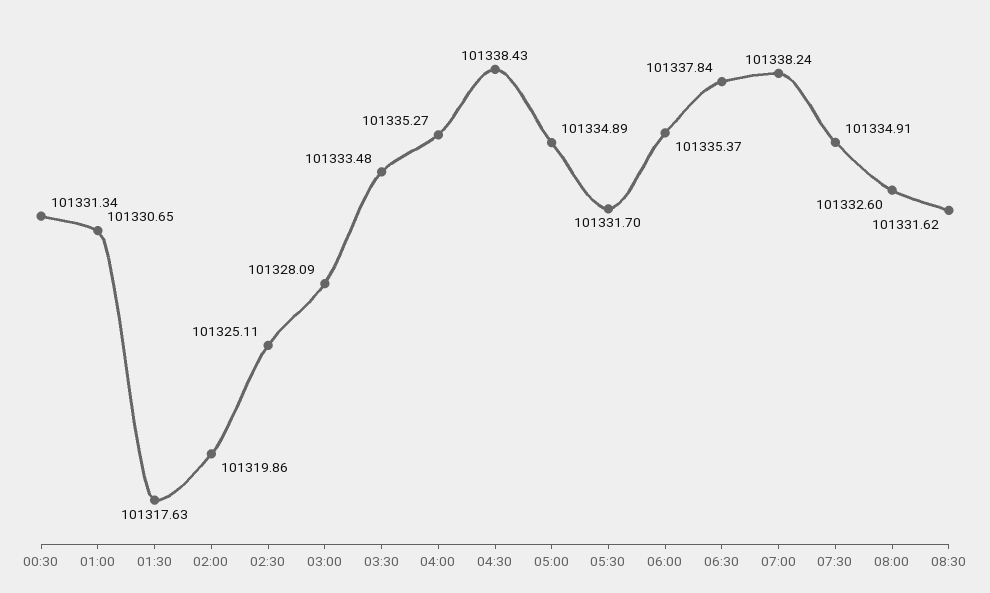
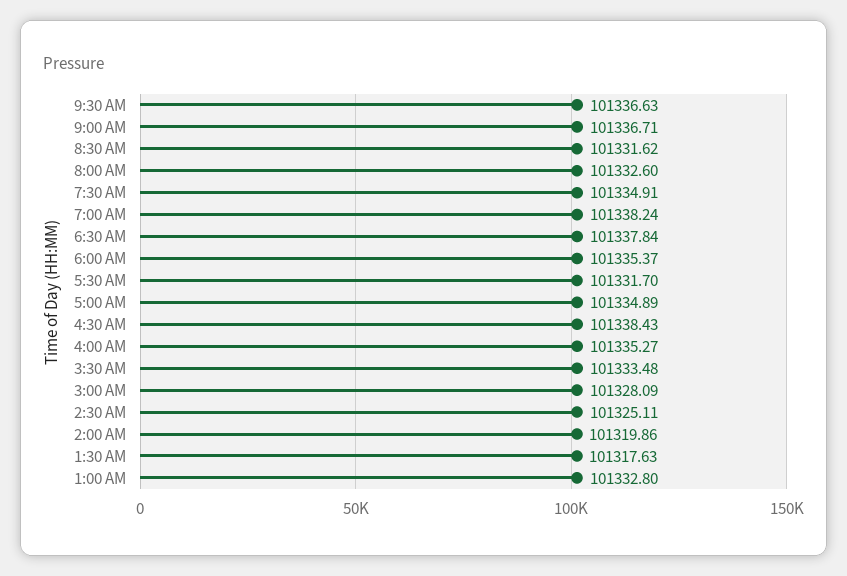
00:30: 101331.34 -> none
01:00: 101330.65 -> 101332.8
9:30 AM: none -> 101336.63
9:00 AM: none -> 101336.71

